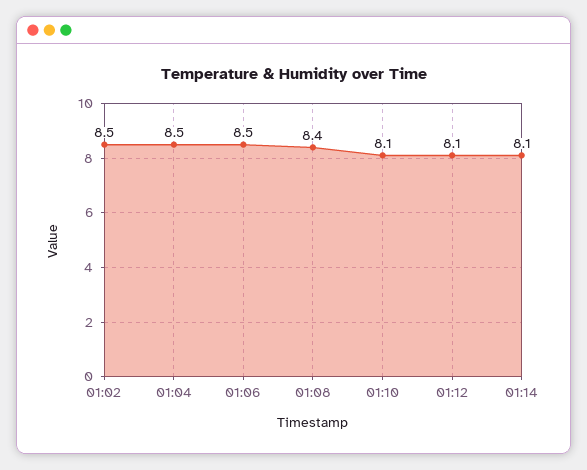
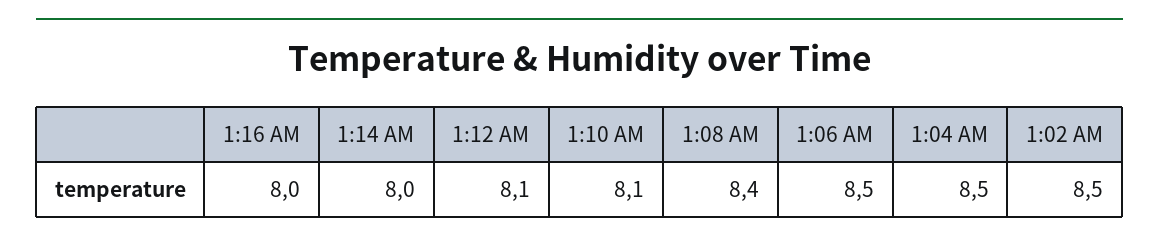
01:14: 8.1 -> 8
1:16 AM: none -> 8

